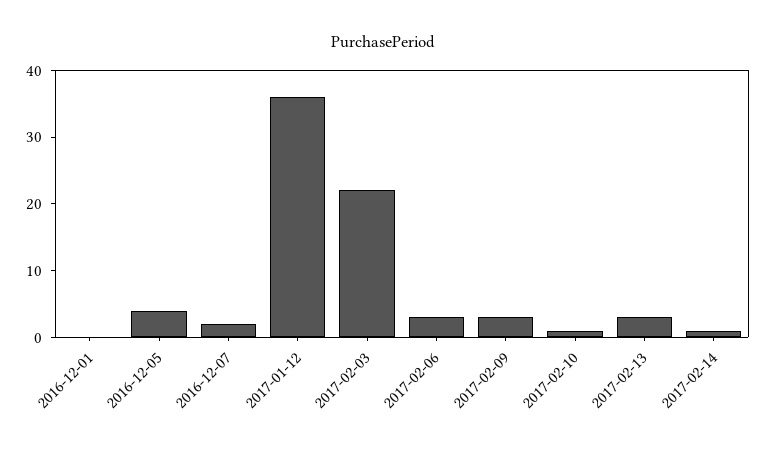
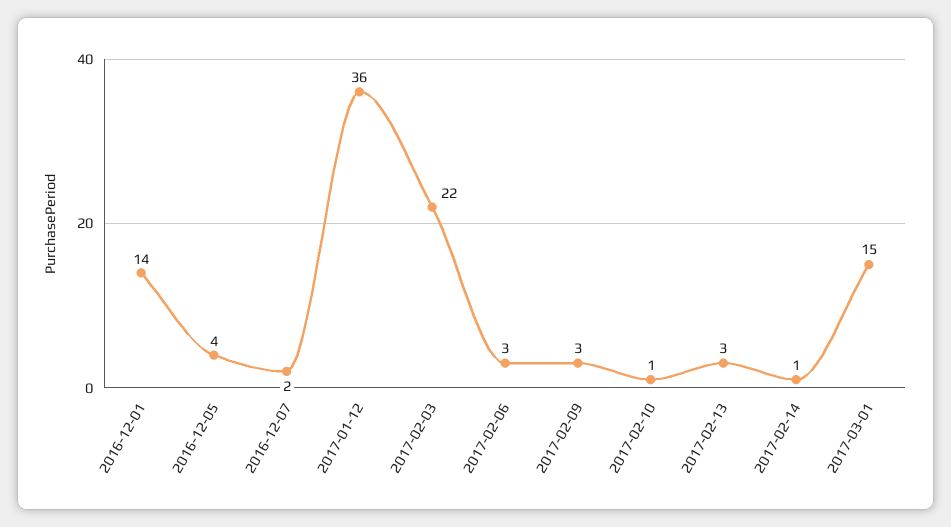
2016-12-01: 0 -> 14
2017-03-01: none -> 15

